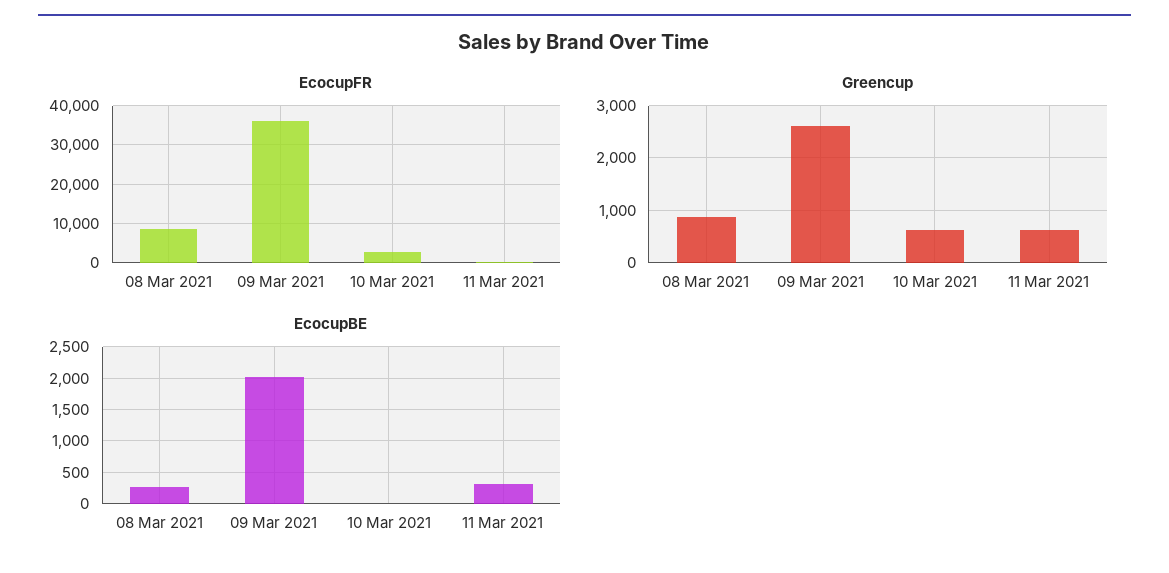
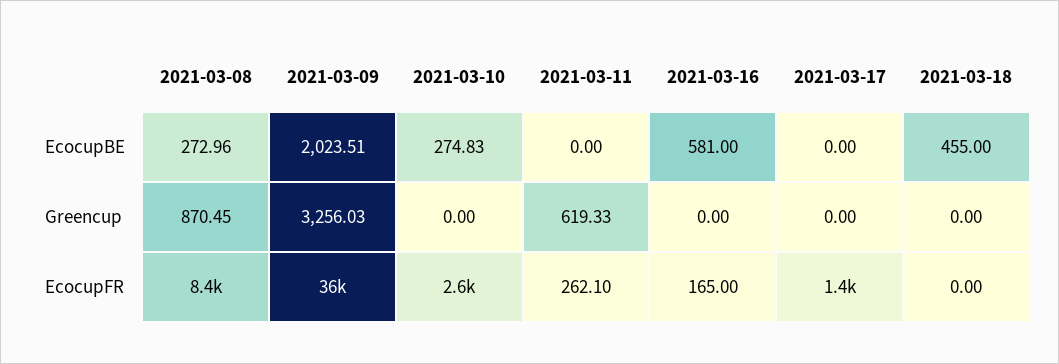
Greencup, 09 Mar 2021: 2600 -> 3256.03
Greencup, 10 Mar 2021: 600 -> 0
EcocupBE, 10 Mar 2021: 0 -> 274.83
EcocupBE, 11 Mar 2021: 300 -> 0
EcocupBE, 2021-03-16: none -> 581
EcocupBE, 2021-03-17: none -> 0
EcocupBE, 2021-03-18: none -> 455
Greencup, 2021-03-16: none -> 0
Greencup, 2021-03-17: none -> 0
Greencup, 2021-03-18: none -> 0
EcocupFR, 2021-03-16: none -> 165
EcocupFR, 2021-03-17: none -> 1400
EcocupFR, 2021-03-18: none -> 0

